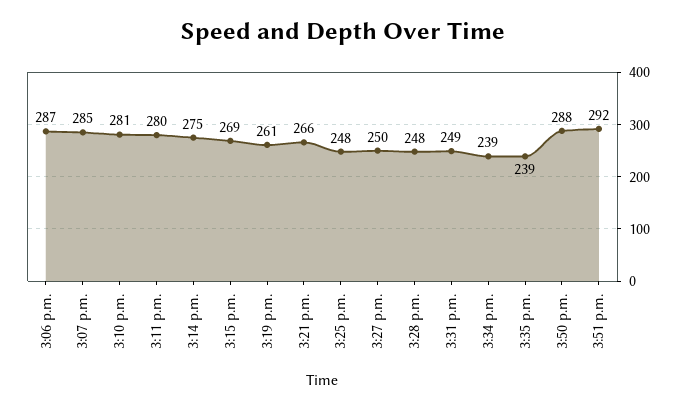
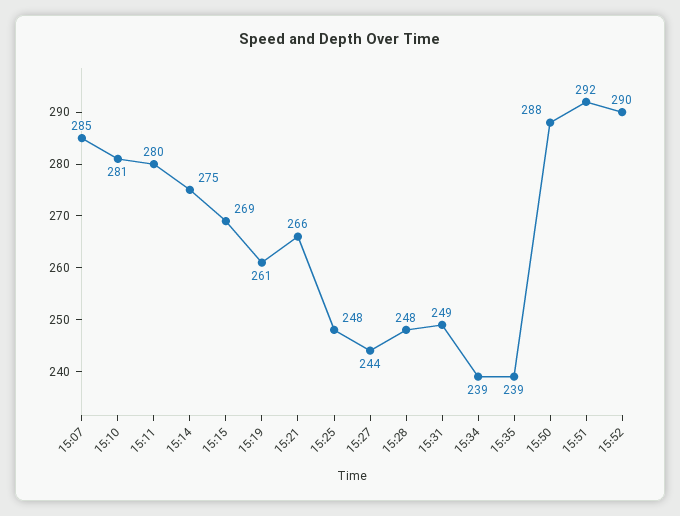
3:06 p.m.: 287 -> none
3:27 p.m.: 250 -> 244
15:52: none -> 290

